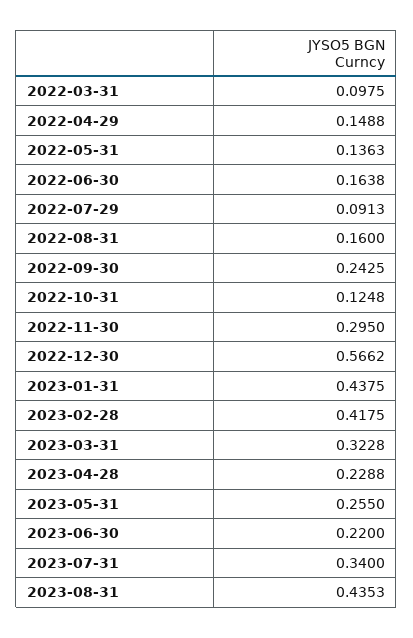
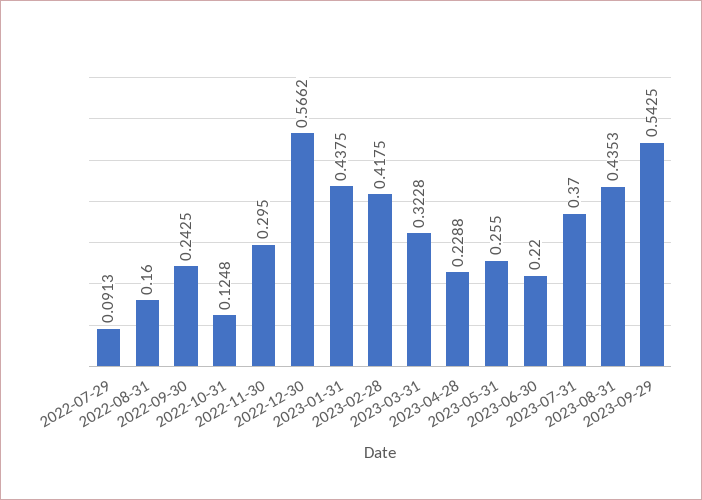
2022-03-31: 0.0975 -> none
2022-04-29: 0.1488 -> none
2022-05-31: 0.1363 -> none
2022-06-30: 0.1638 -> none
2023-07-31: 0.34 -> 0.37
2023-09-29: none -> 0.5425

